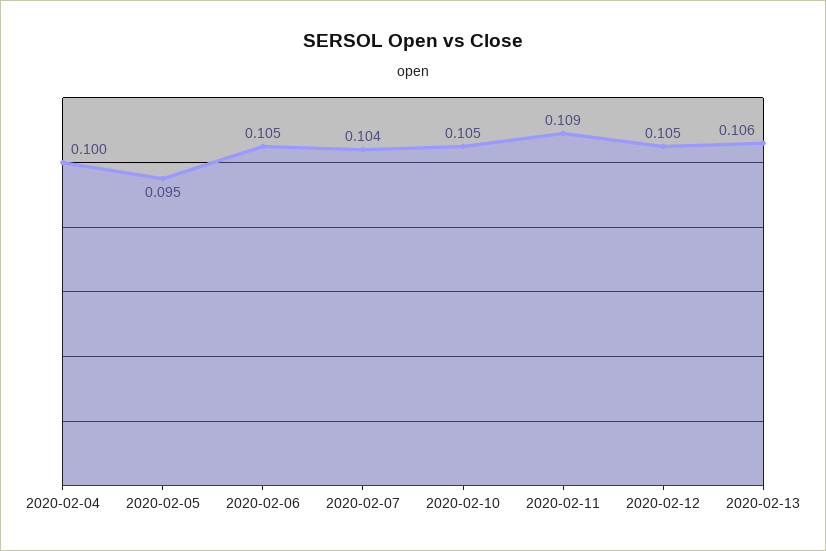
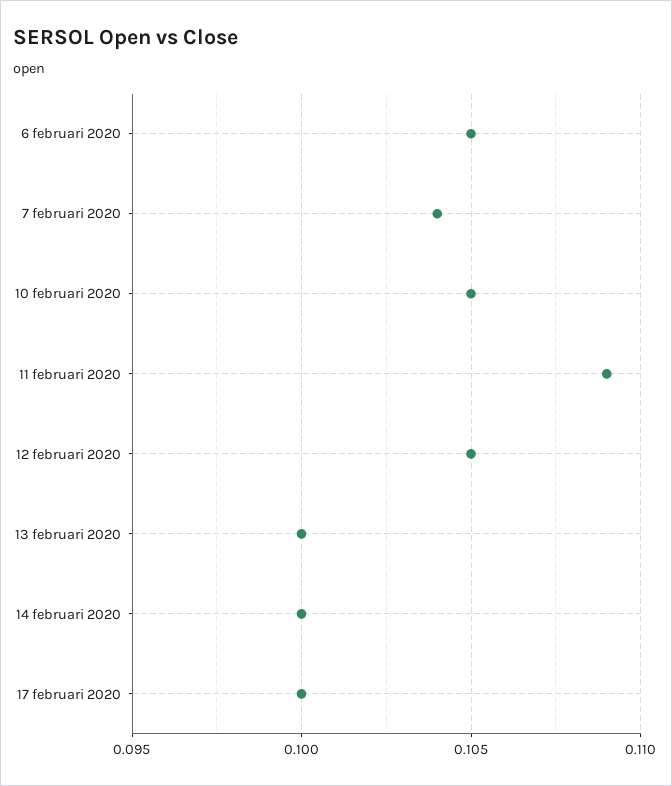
2020-02-04: 0.1 -> none
2020-02-05: 0.095 -> none
2020-02-13: 0.106 -> 0.1
14 februari 2020: none -> 0.1
17 februari 2020: none -> 0.1

